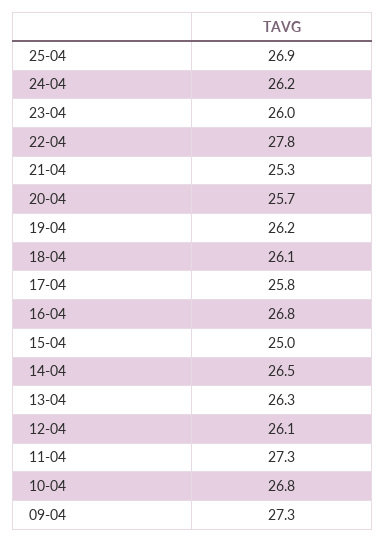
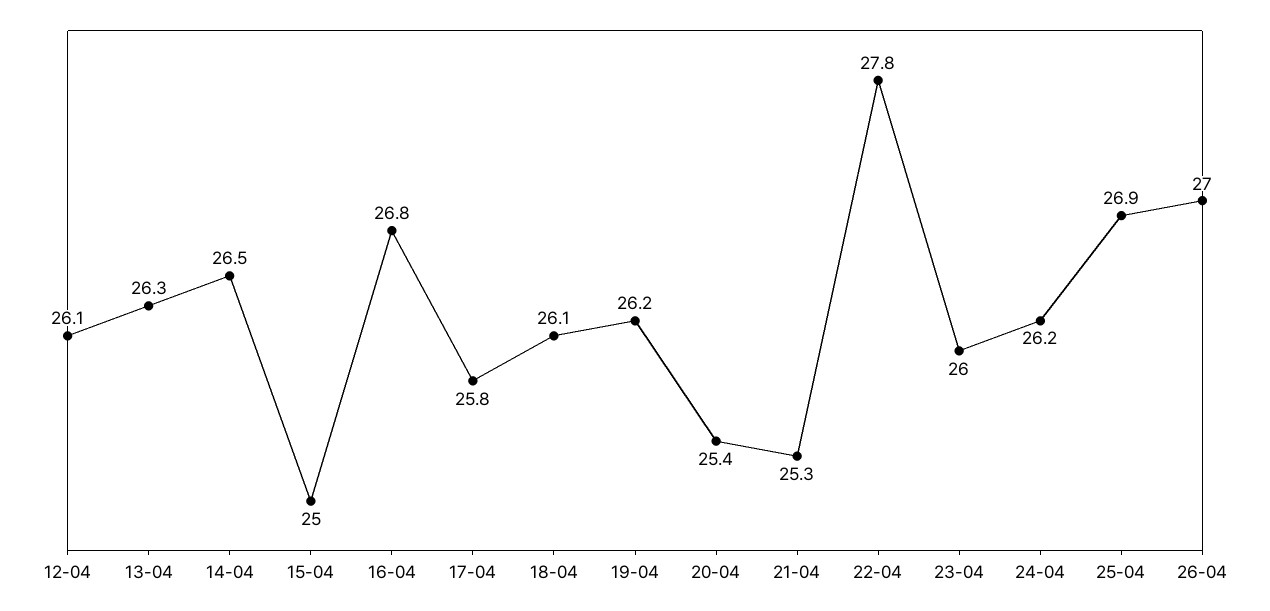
20-04: 25.7 -> 25.4
11-04: 27.3 -> none
10-04: 26.8 -> none
09-04: 27.3 -> none
26-04: none -> 27

